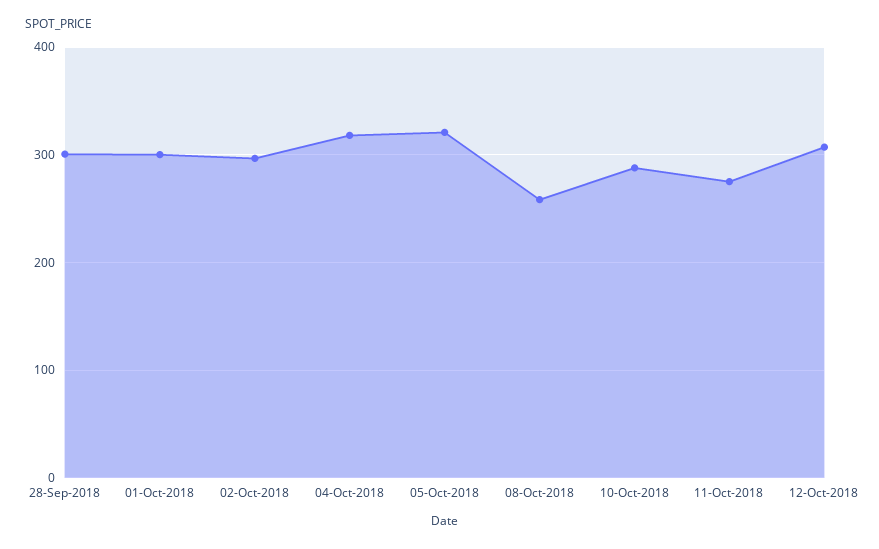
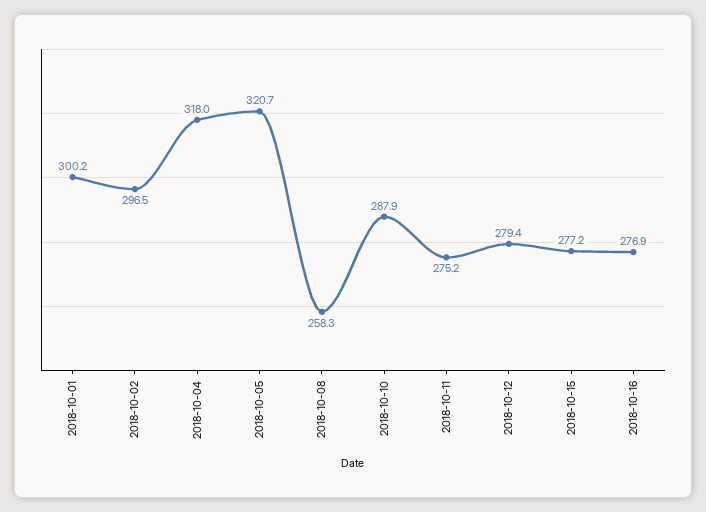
28-Sep-2018: 300 -> none
12-Oct-2018: 310 -> 279.4
2018-10-15: none -> 277.2
2018-10-16: none -> 276.9

